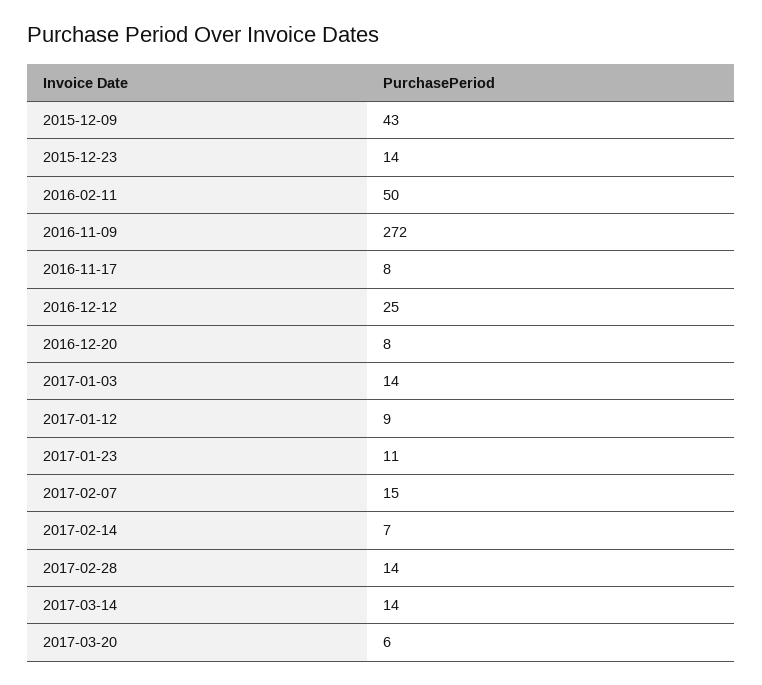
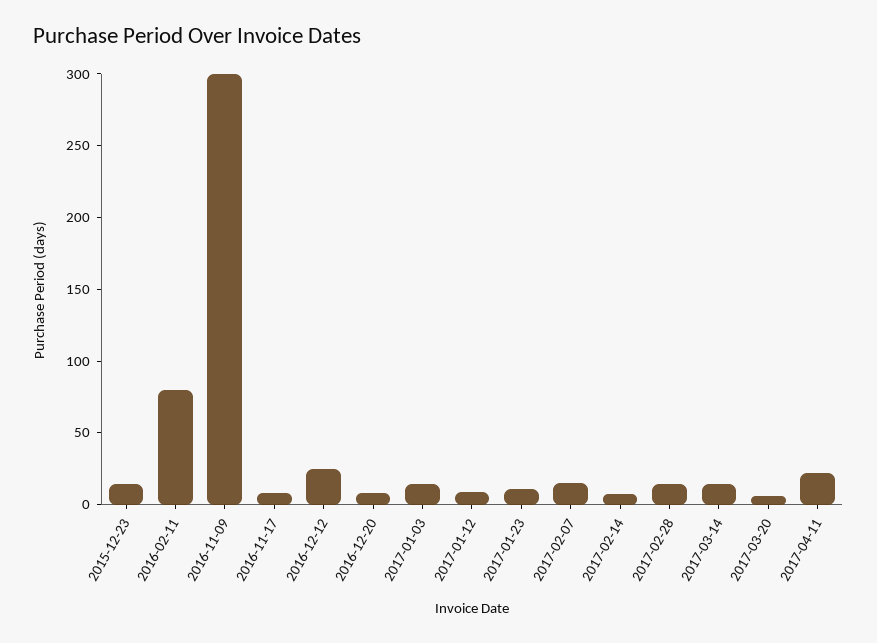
2015-12-09: 43 -> none
2016-02-11: 50 -> 80
2016-11-09: 272 -> 300
2017-04-11: none -> 20

